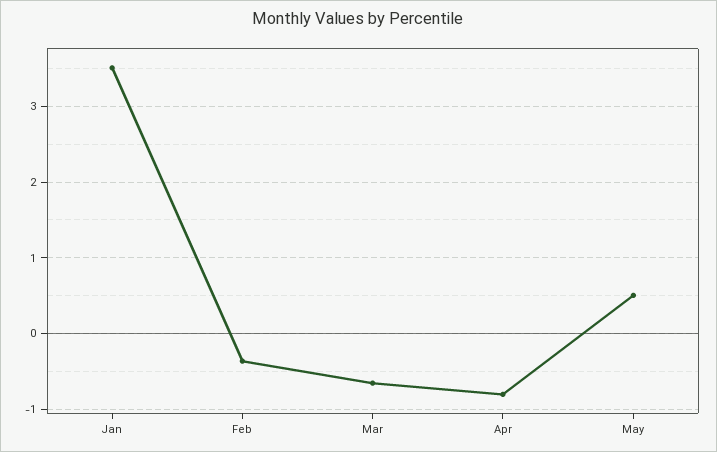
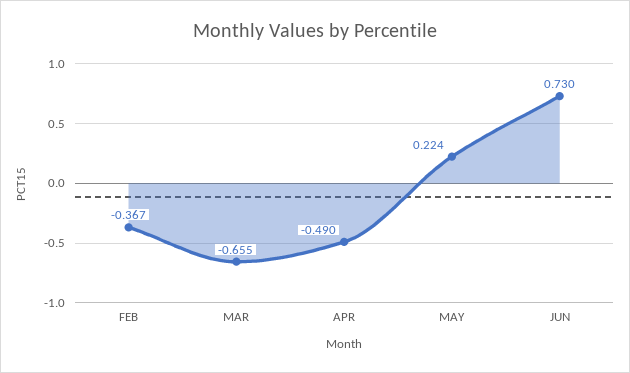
Jan: 3.5 -> none
Apr: -0.8 -> -0.49
May: 0.5 -> 0.224
JUN: none -> 0.73

